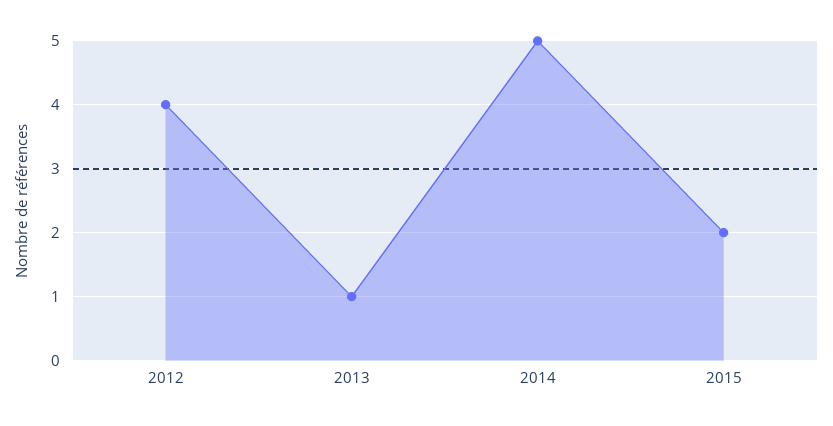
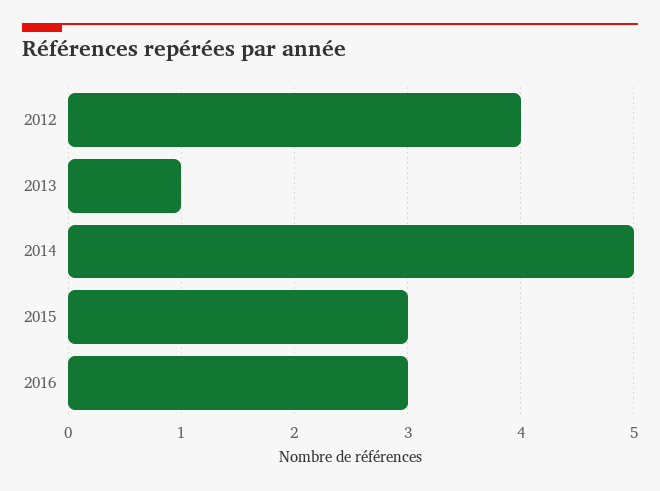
2015: 2 -> 3
2016: none -> 3

